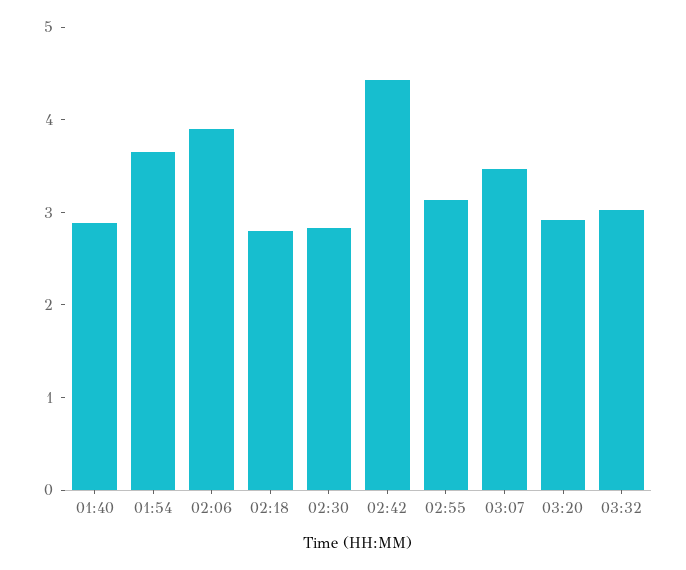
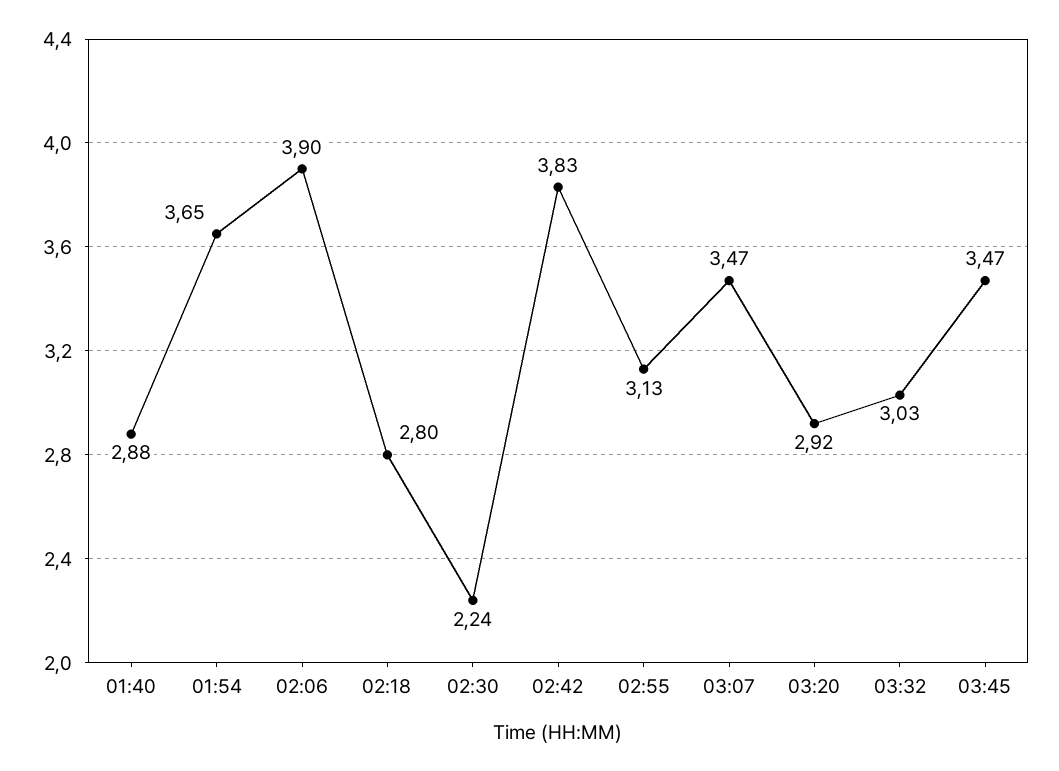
02:30: 2.8 -> 2.24
02:42: 4.4 -> 3.83
03:45: none -> 3.47

